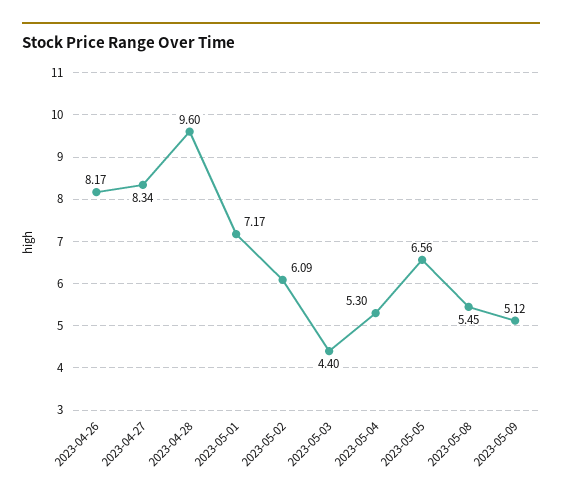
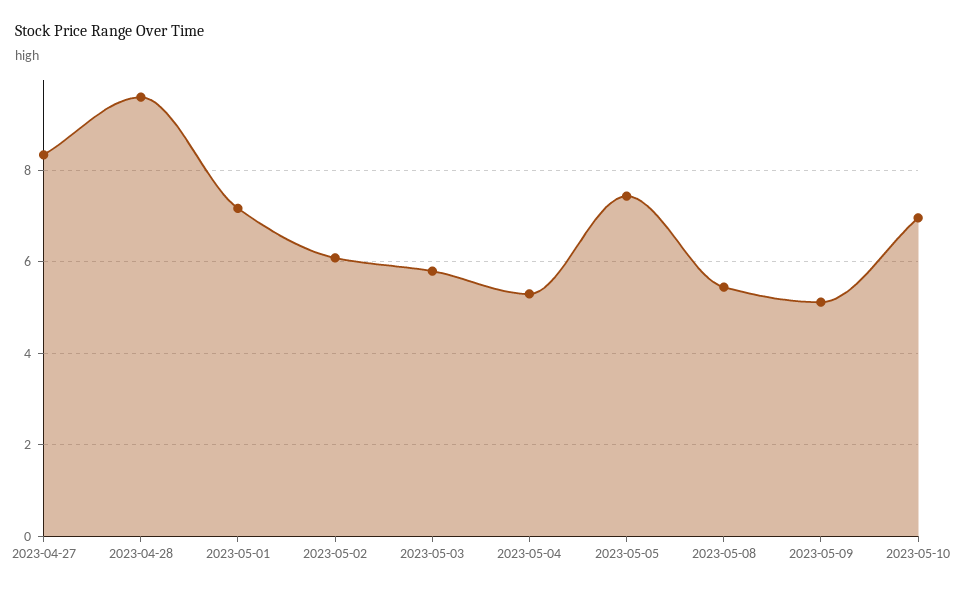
2023-04-26: 8.17 -> none
2023-05-03: 4.4 -> 5.8
2023-05-05: 6.56 -> 7.4
2023-05-10: none -> 7

